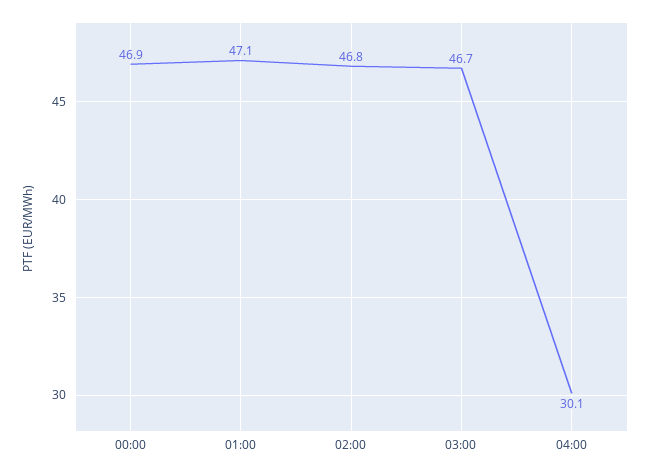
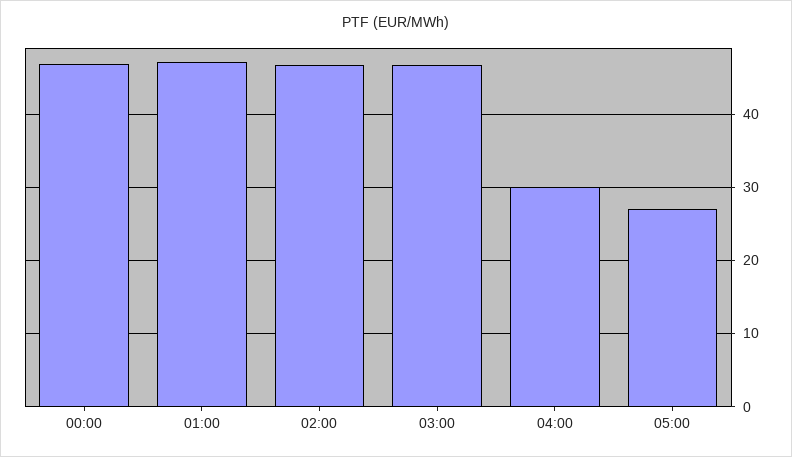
05:00: none -> 27

